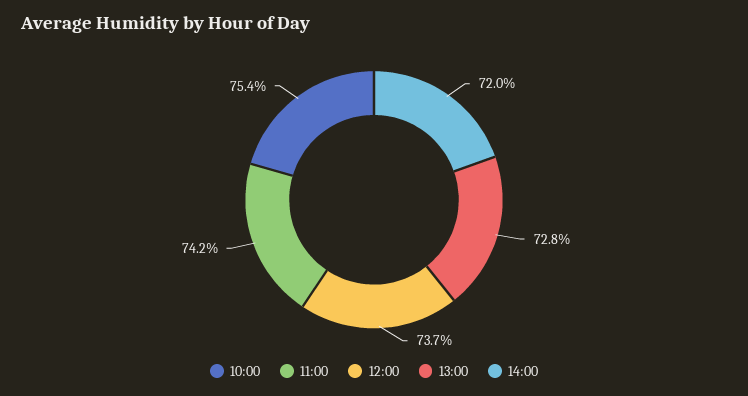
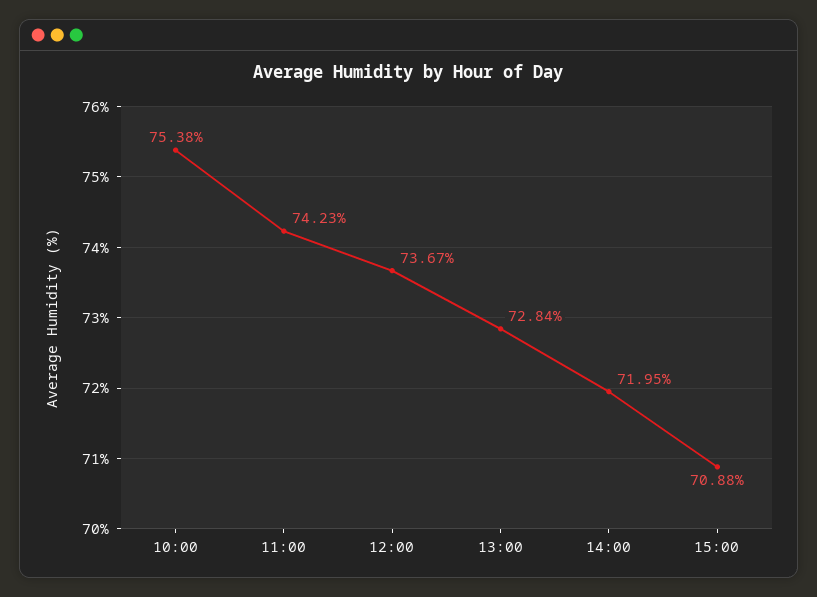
15:00: none -> 70.88

